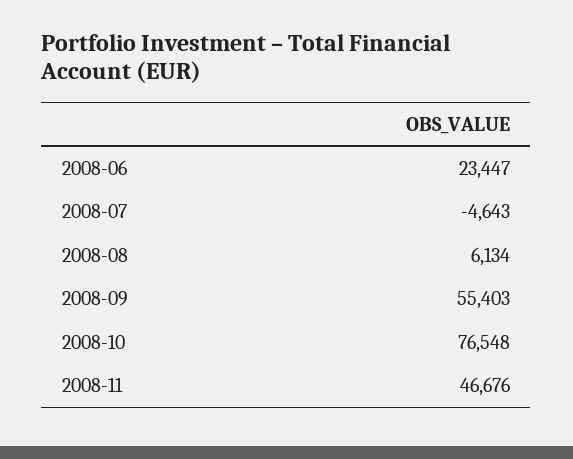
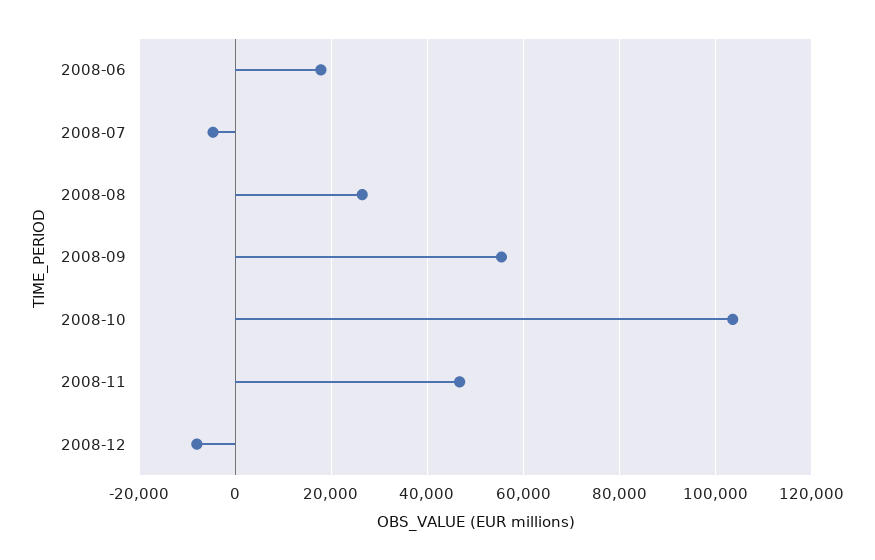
2008-06: 23447 -> 18000
2008-08: 6134 -> 26000
2008-10: 76548 -> 104000
2008-12: none -> -8000

